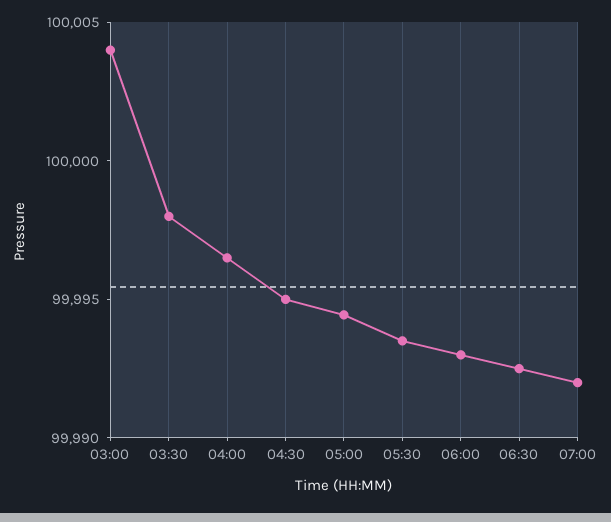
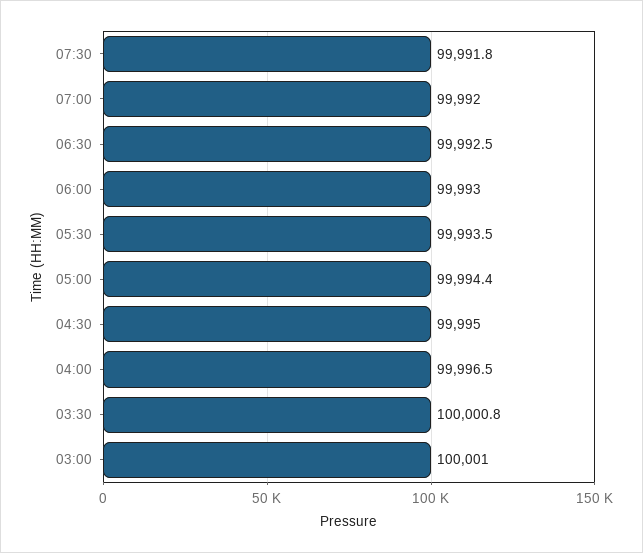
03:00: 100004 -> 100001
03:30: 99998 -> 100000.8
07:30: none -> 99991.8

